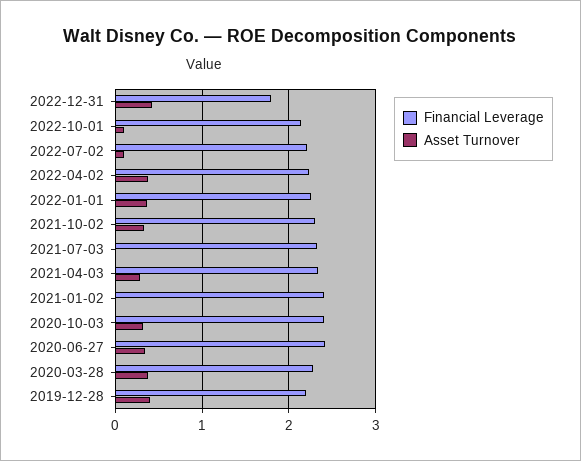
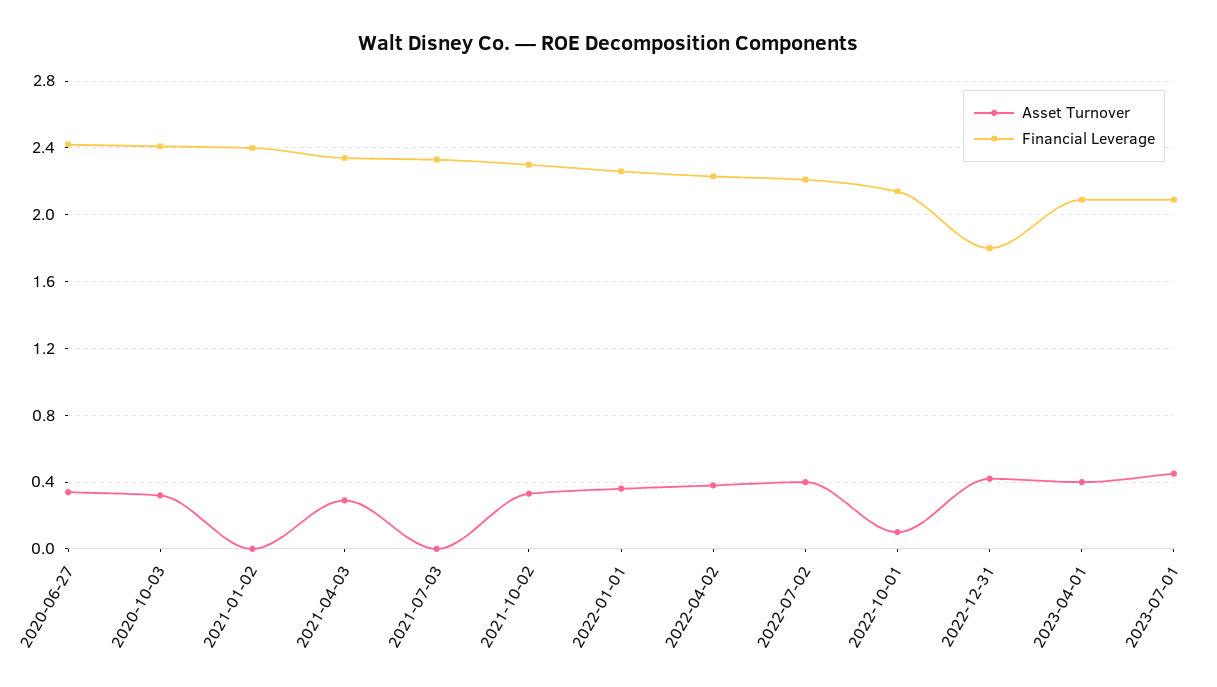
Asset Turnover, 2022-07-02: 0.1 -> 0.4
Financial Leverage, 2020-03-28: 2.3 -> none
Asset Turnover, 2020-03-28: 0.4 -> none
Financial Leverage, 2019-12-28: 2.2 -> none
Asset Turnover, 2019-12-28: 0.4 -> none
Asset Turnover, 2023-04-01: none -> 0.4
Financial Leverage, 2023-04-01: none -> 2.1
Asset Turnover, 2023-07-01: none -> 0.45
Financial Leverage, 2023-07-01: none -> 2.1

